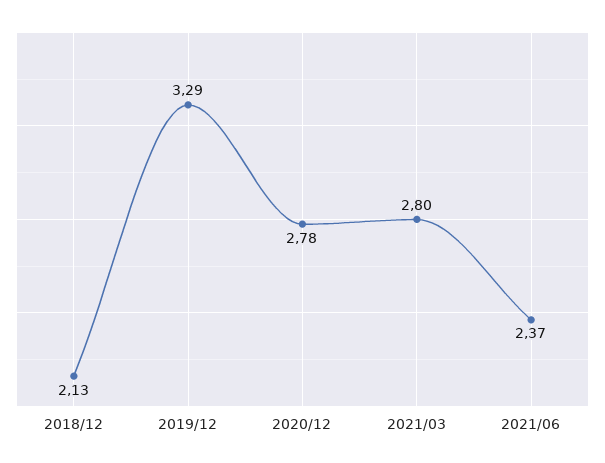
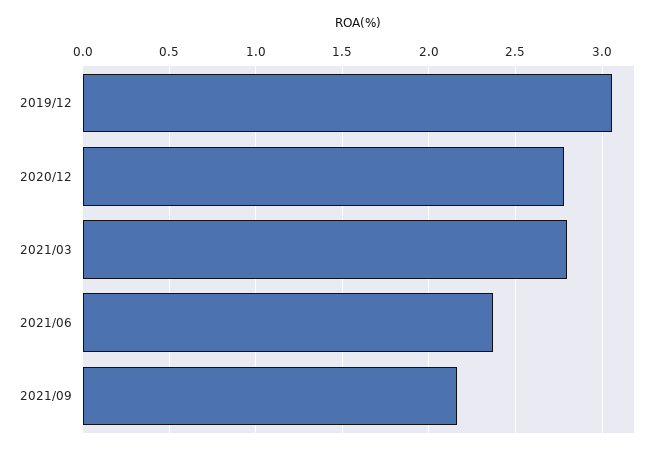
2018/12: 2.13 -> none
2019/12: 3.29 -> 3.05
2021/09: none -> 2.15

